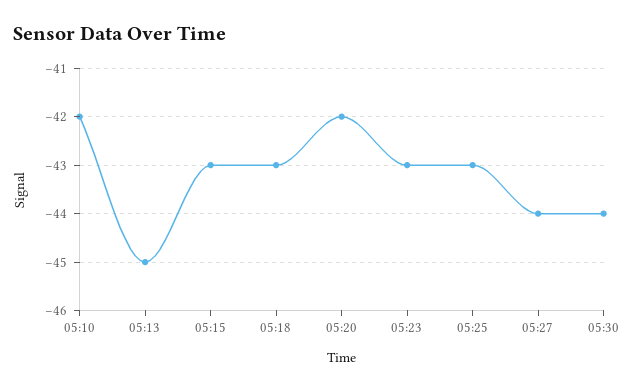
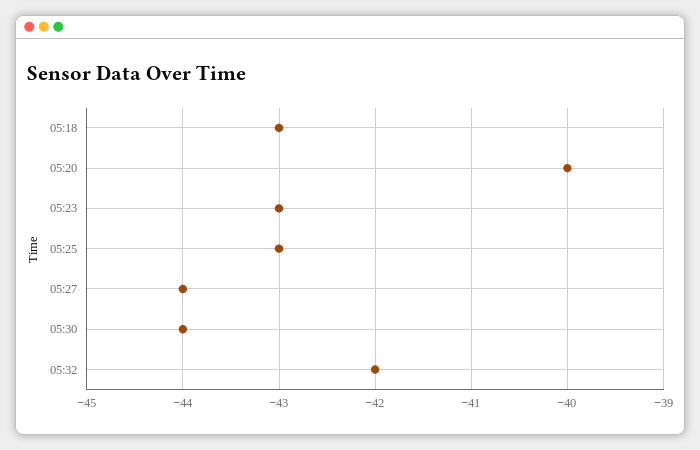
05:10: -42 -> none
05:13: -45 -> none
05:15: -43 -> none
05:20: -42 -> -40
05:32: none -> -42

